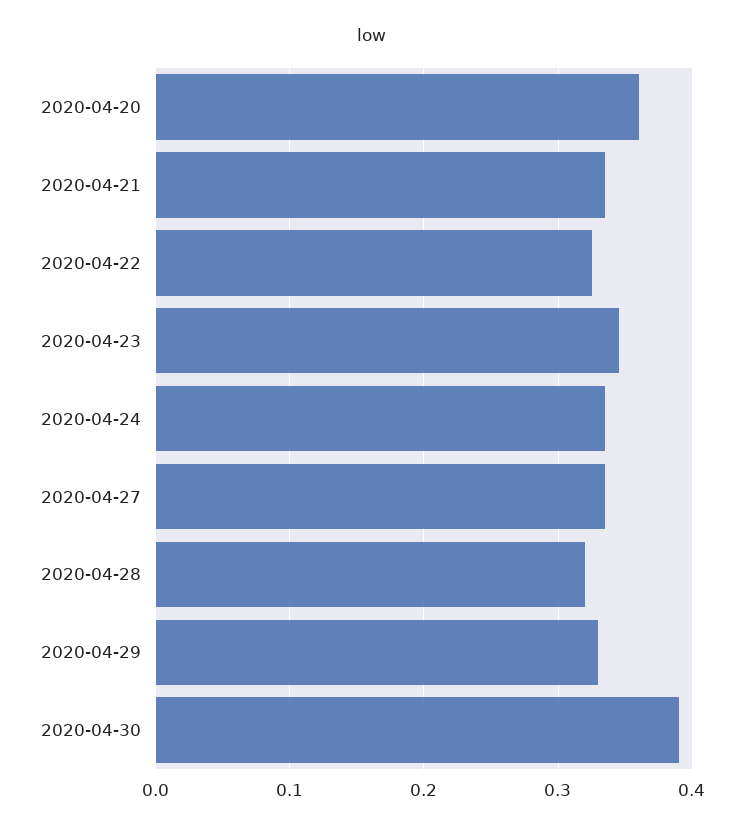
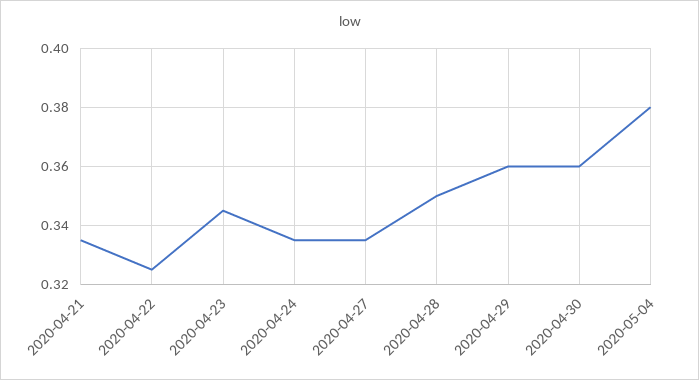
2020-04-20: 0.36 -> none
2020-04-28: 0.32 -> 0.35
2020-04-29: 0.33 -> 0.36
2020-04-30: 0.39 -> 0.36
2020-05-04: none -> 0.38

